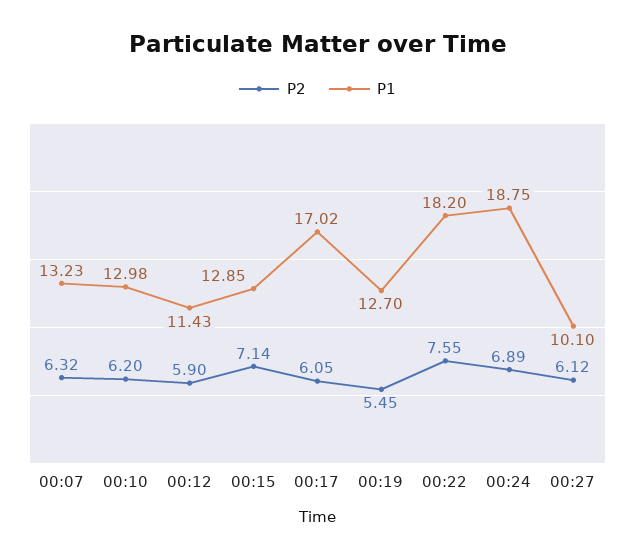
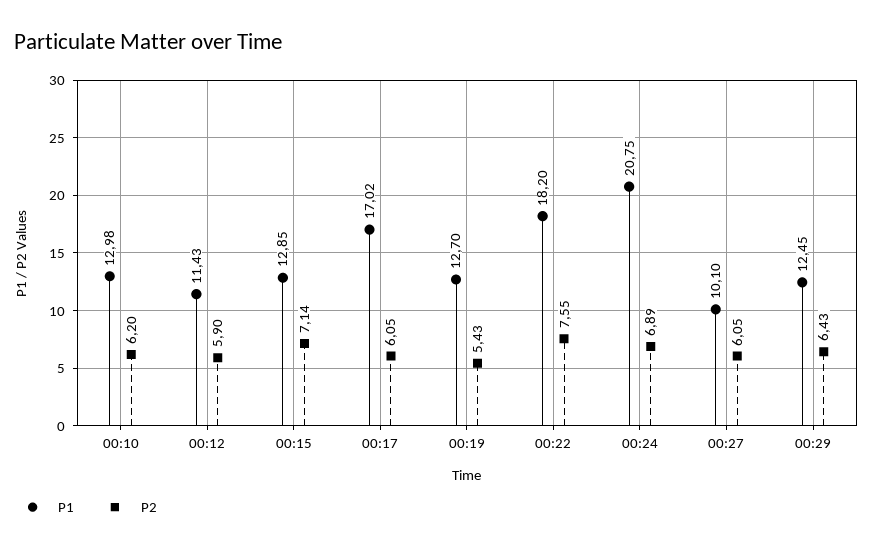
P2, 00:07: 6.32 -> none
P1, 00:07: 13.23 -> none
P2, 00:19: 5.45 -> 5.43
P1, 00:24: 18.75 -> 20.75
P2, 00:27: 6.12 -> 6.05
P1, 00:29: none -> 12.45
P2, 00:29: none -> 6.43

